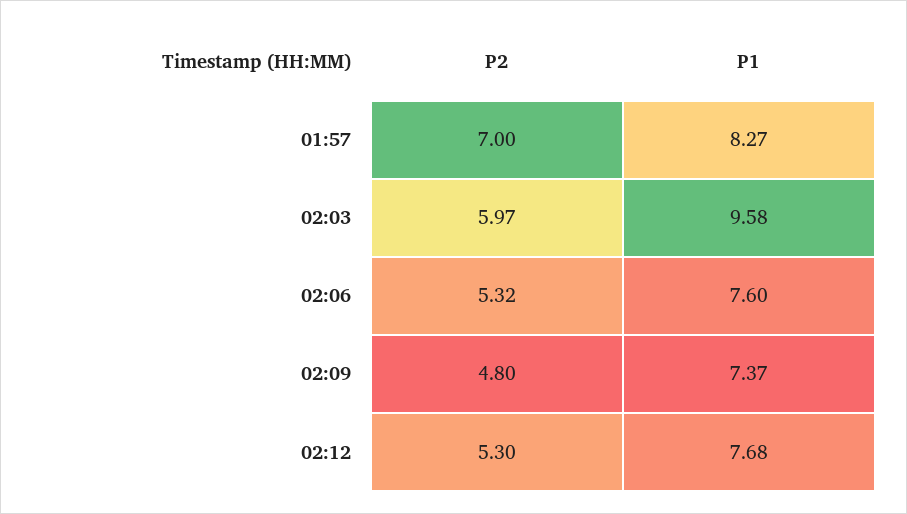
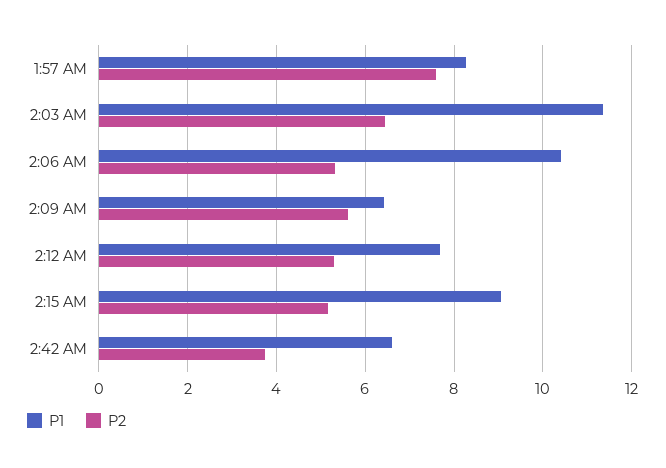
P2, 01:57: 7 -> 7.6
P2, 02:03: 5.97 -> 6.4
P1, 02:03: 9.58 -> 11.4
P1, 02:06: 7.6 -> 10.4
P2, 02:09: 4.8 -> 5.6
P1, 02:09: 7.37 -> 6.4
P1, 2:15 AM: none -> 9
P2, 2:15 AM: none -> 5.2
P1, 2:42 AM: none -> 6.6
P2, 2:42 AM: none -> 3.8

